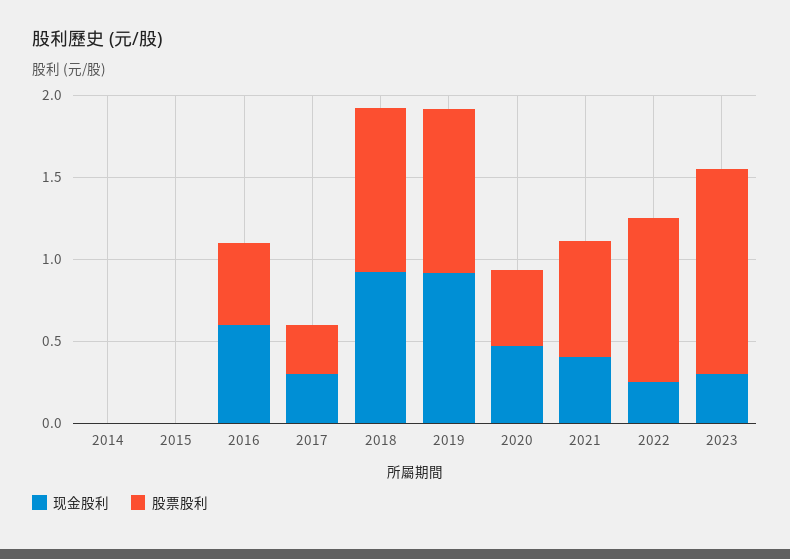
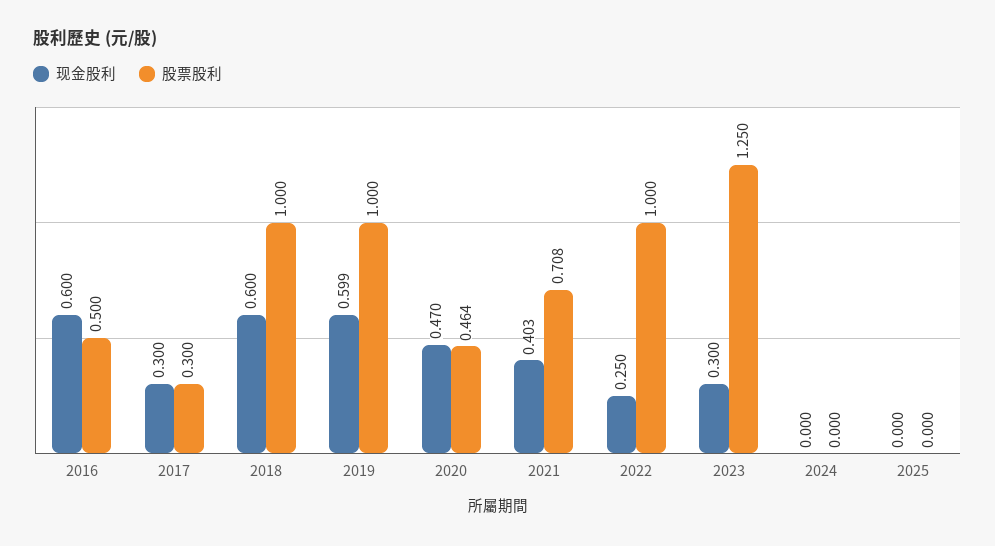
现金股利, 2014: 0 -> none
股票股利, 2014: 0 -> none
现金股利, 2015: 0 -> none
股票股利, 2015: 0 -> none
现金股利, 2018: 0.9 -> 0.6
现金股利, 2019: 0.9 -> 0.599
现金股利, 2024: none -> 0
股票股利, 2024: none -> 0
现金股利, 2025: none -> 0
股票股利, 2025: none -> 0

